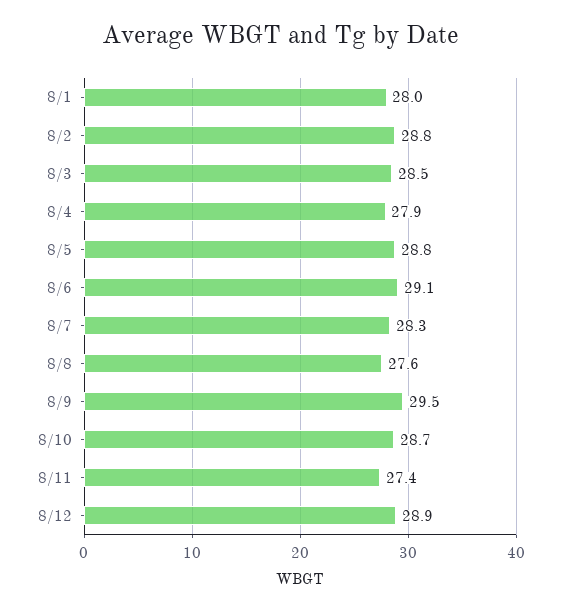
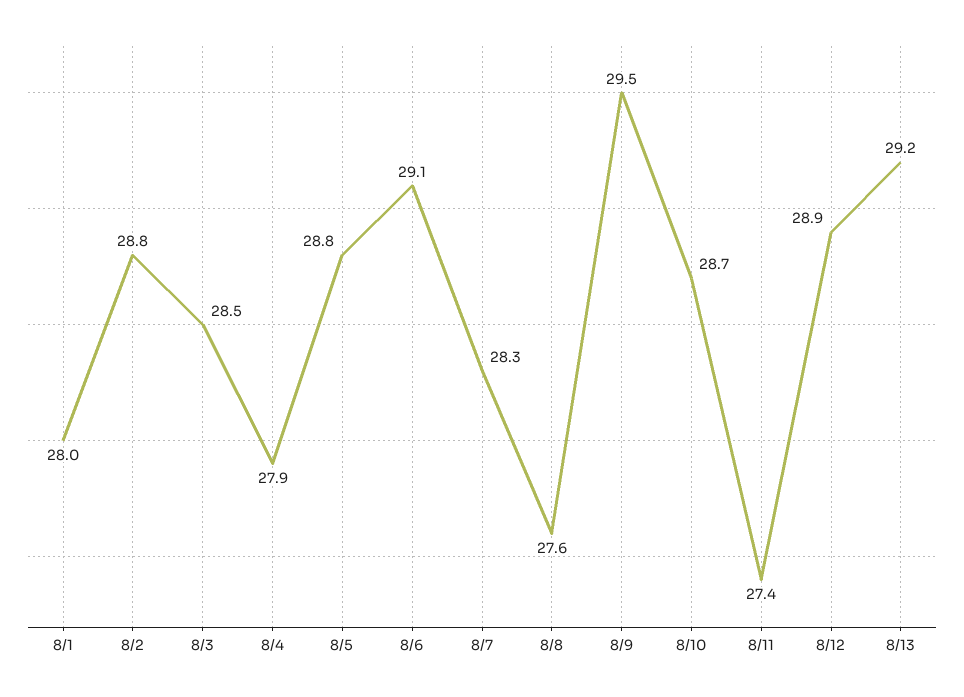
8/13: none -> 29.2

